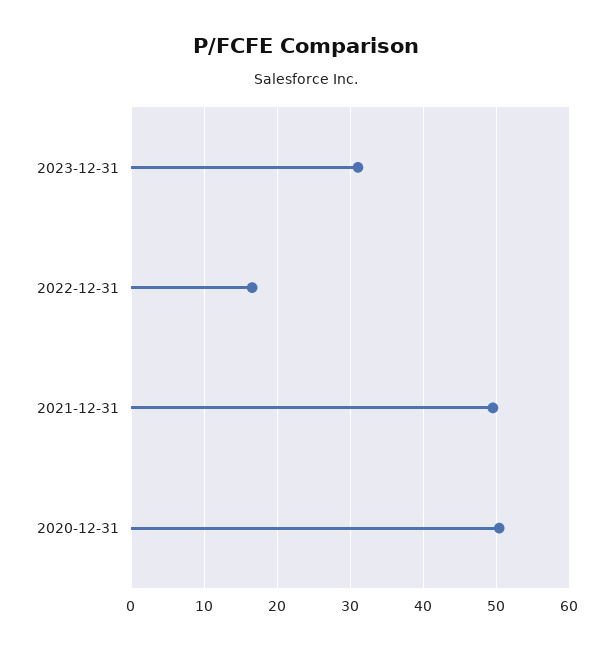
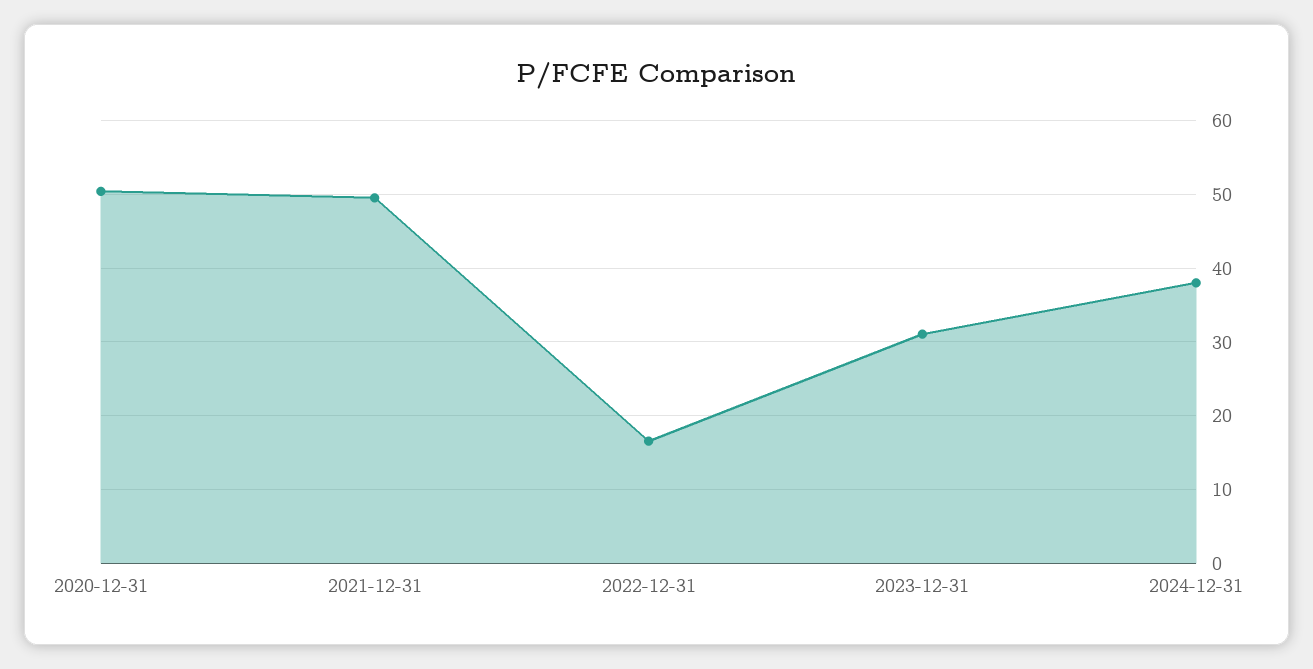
2024-12-31: none -> 38

